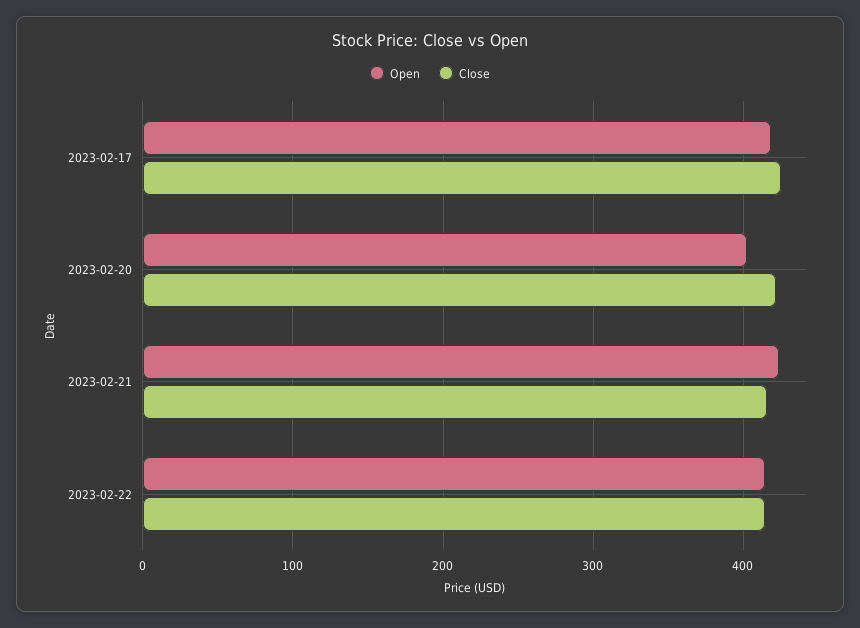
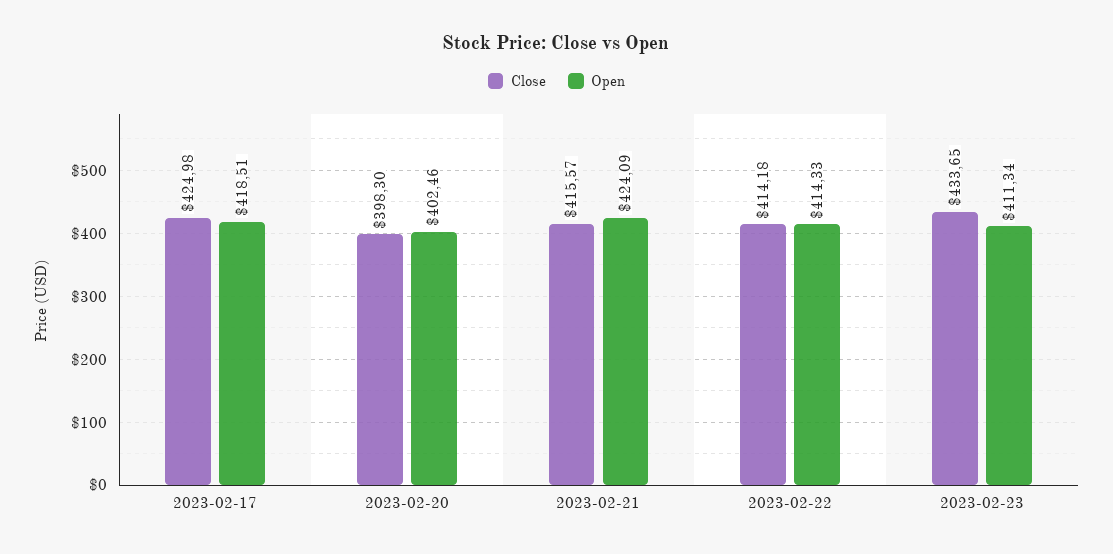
Close, 2023-02-20: 420 -> 398.3
Close, 2023-02-23: none -> 433.65
Open, 2023-02-23: none -> 411.34

